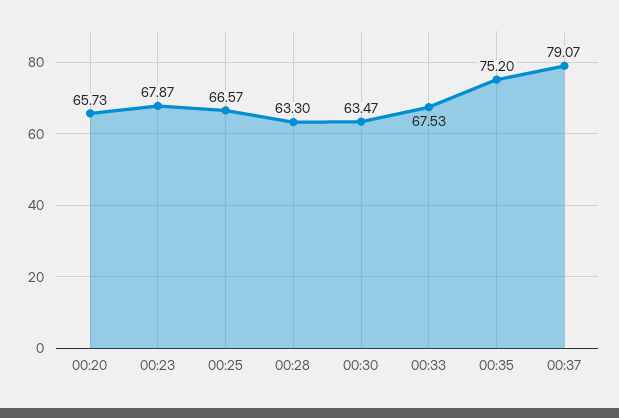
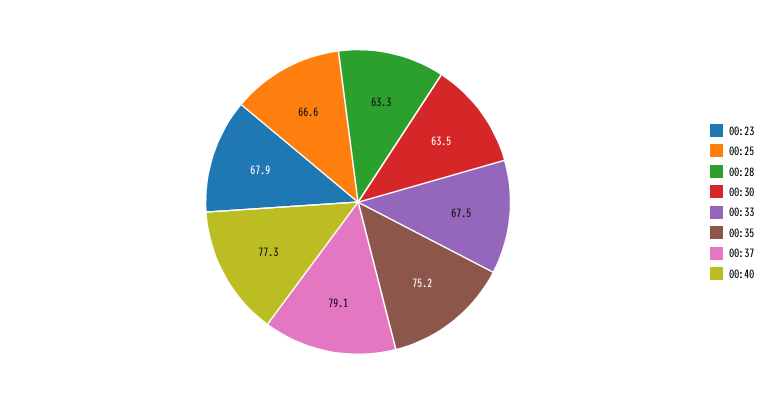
00:20: 65.73 -> none
00:40: none -> 77.3

